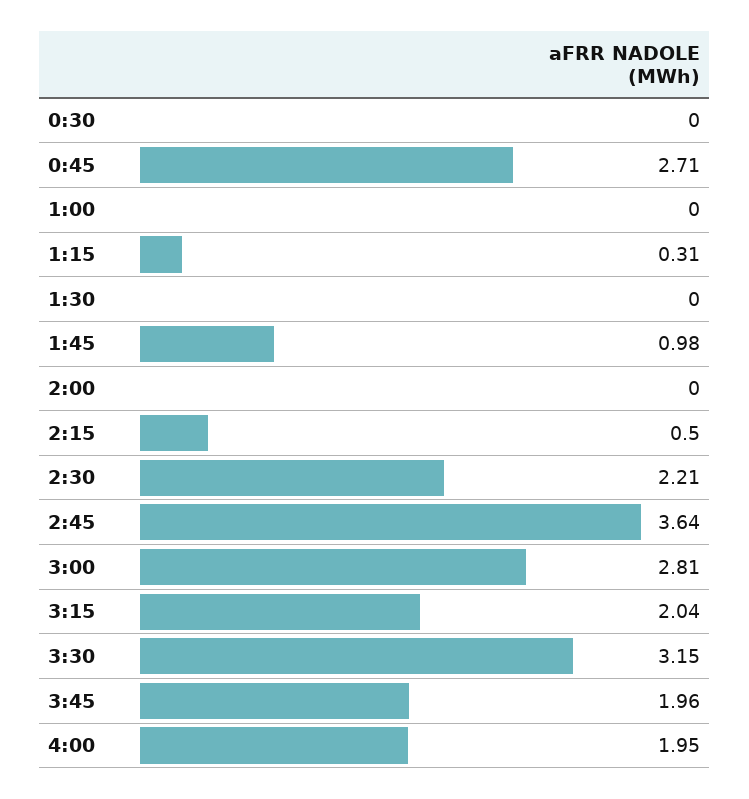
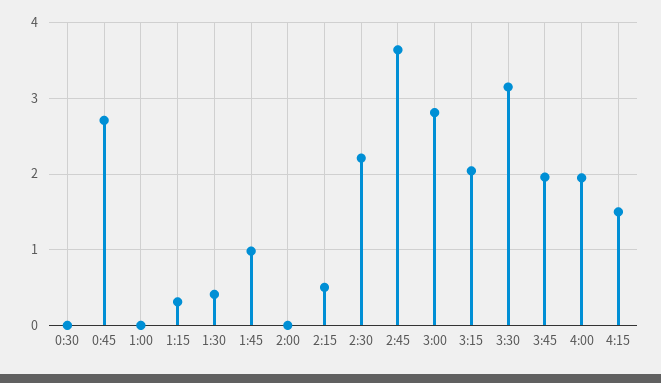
1:30: 0 -> 0.4
4:15: none -> 1.5

